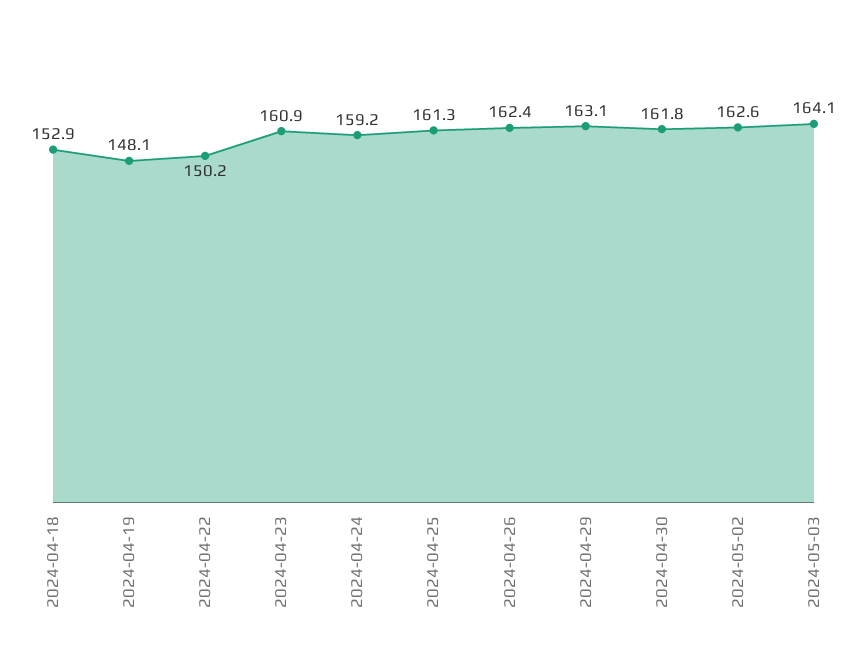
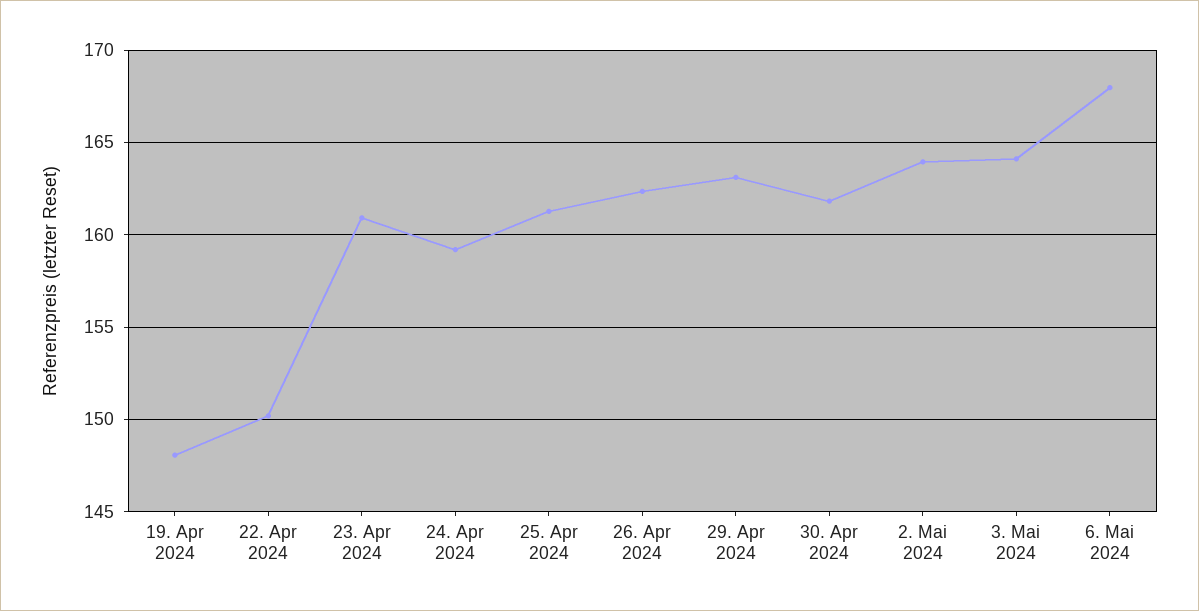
2024-04-18: 152.9 -> none
2024-05-02: 162.6 -> 164
6. Mai 2024: none -> 168

